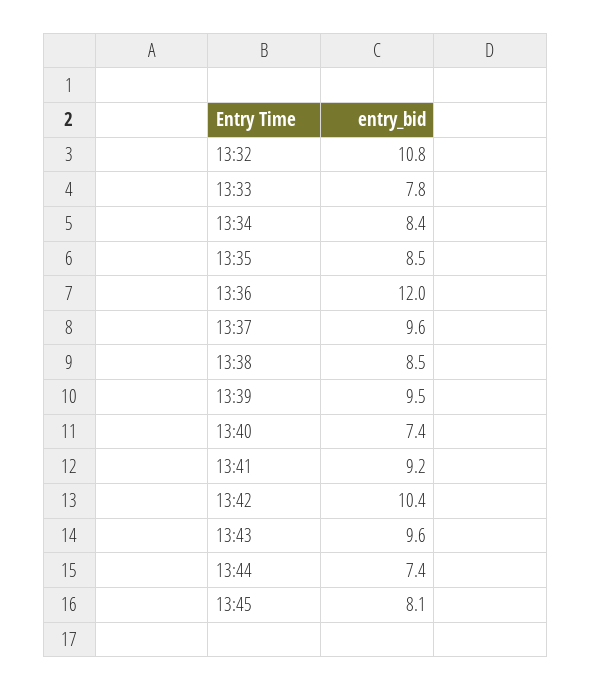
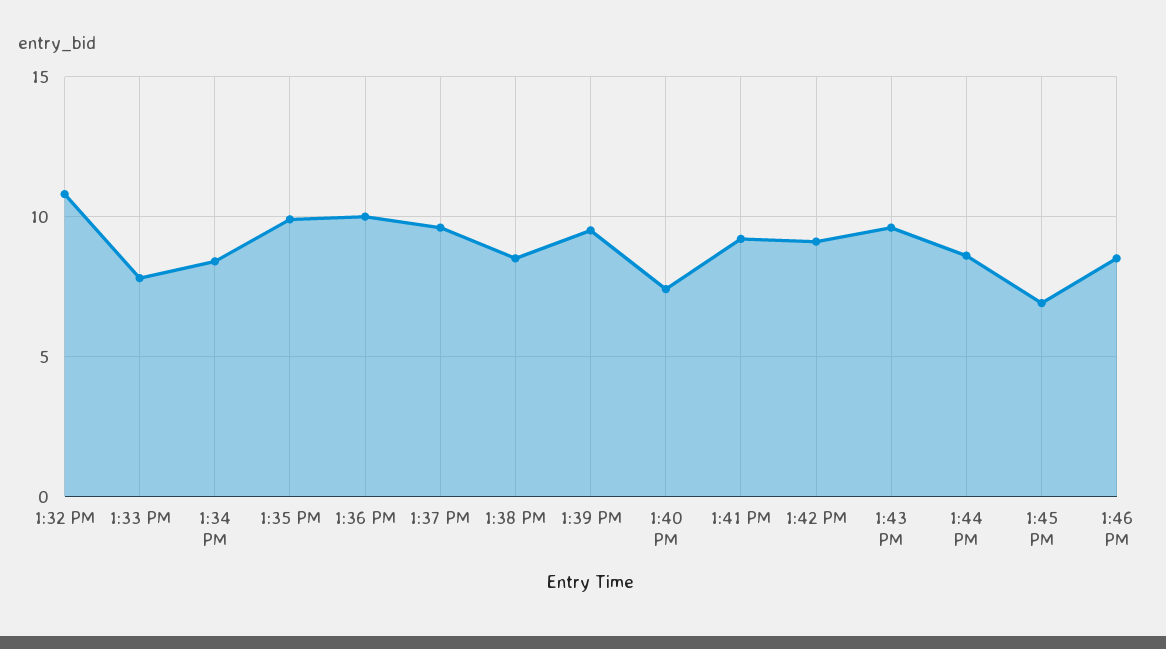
13:35: 8.5 -> 10
13:36: 12 -> 10
13:42: 10.4 -> 9
13:44: 7.4 -> 8.5
13:45: 8.1 -> 7
1:46 PM: none -> 8.5

